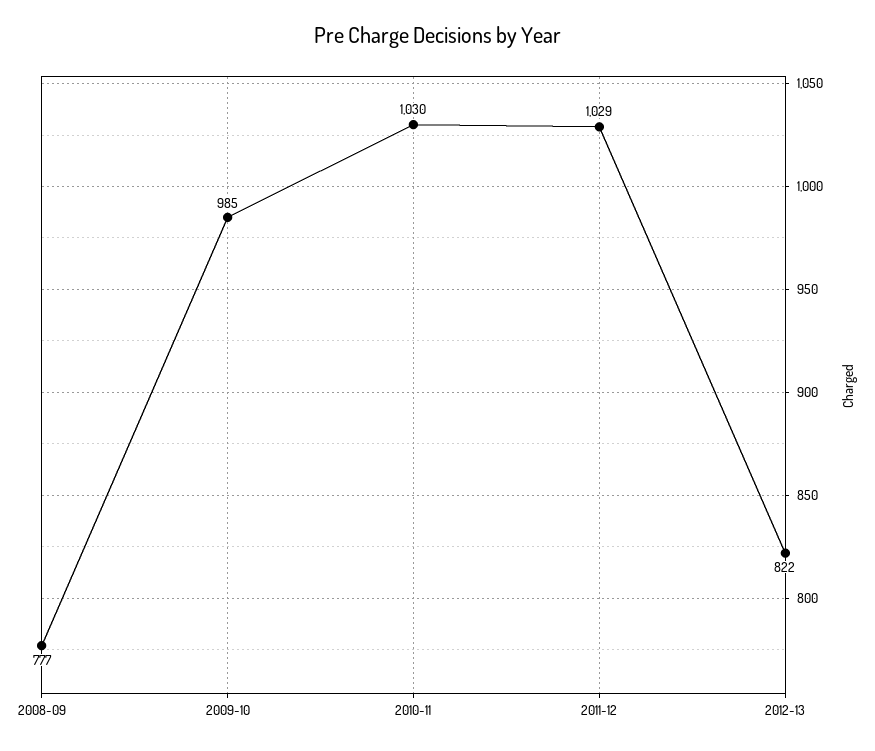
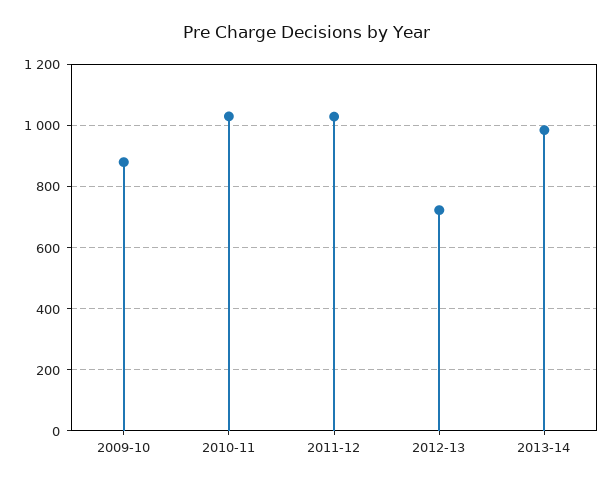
2008-09: 777 -> none
2009-10: 985 -> 880
2012-13: 822 -> 720
2013-14: none -> 980

